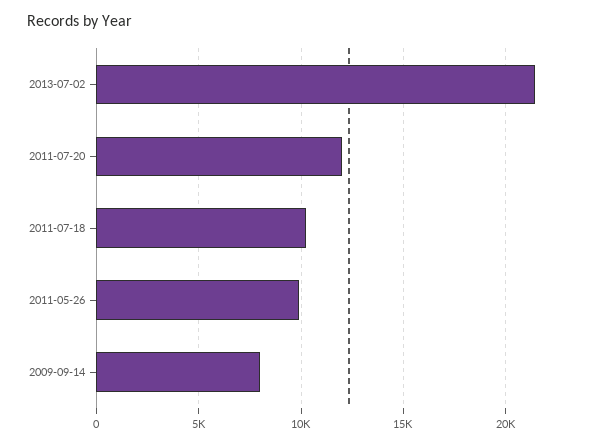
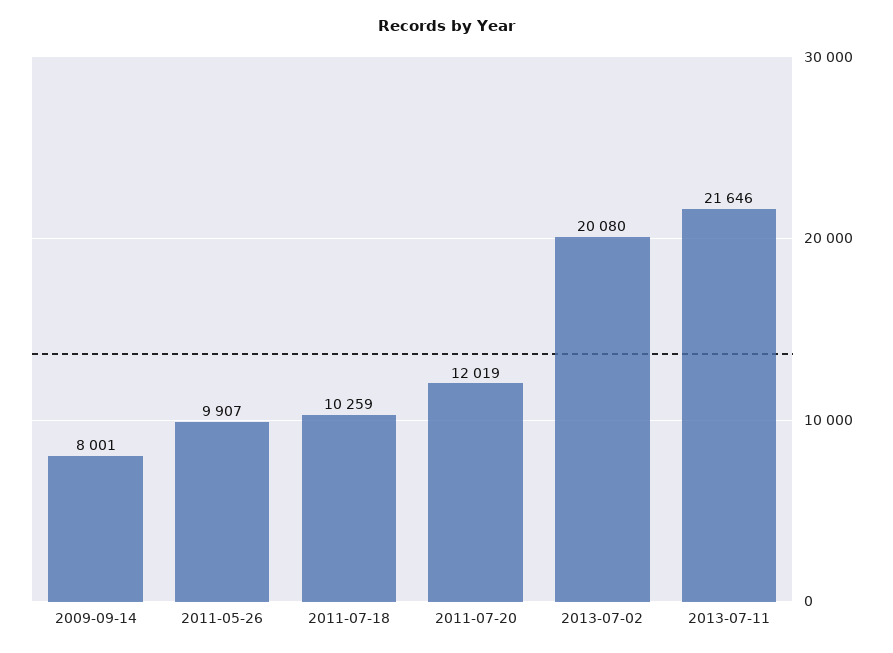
2013-07-02: 21500 -> 20080
2013-07-11: none -> 21646

